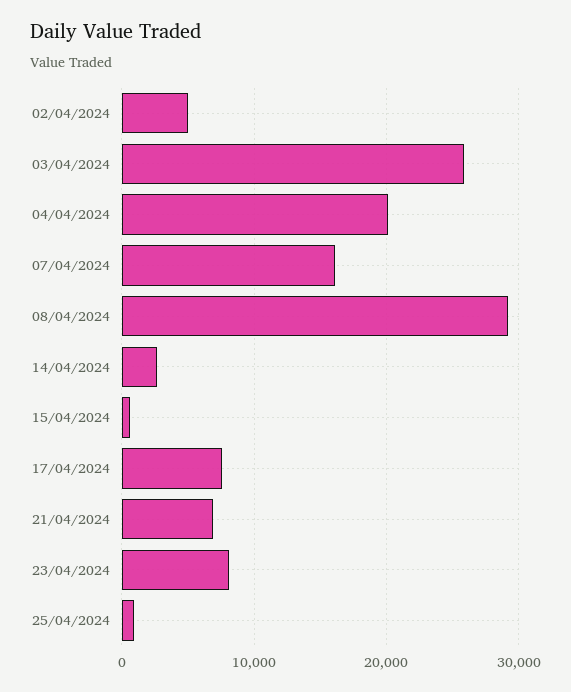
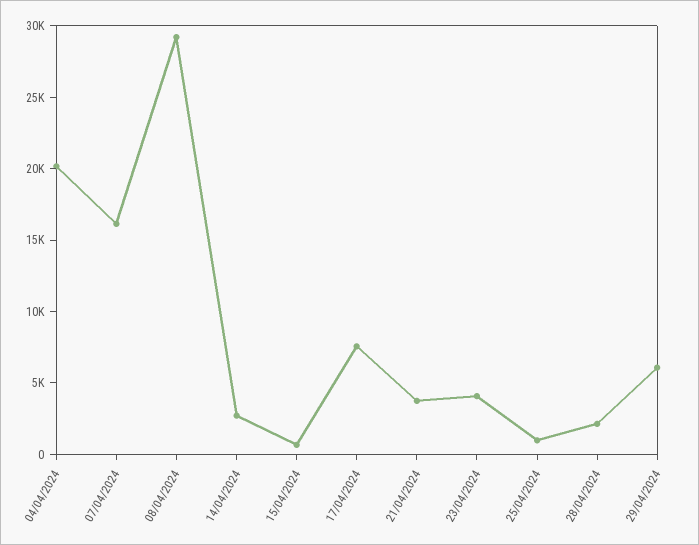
02/04/2024: 5000 -> none
03/04/2024: 26000 -> none
21/04/2024: 7000 -> 4000
23/04/2024: 8000 -> 4000
28/04/2024: none -> 2000
29/04/2024: none -> 6000

